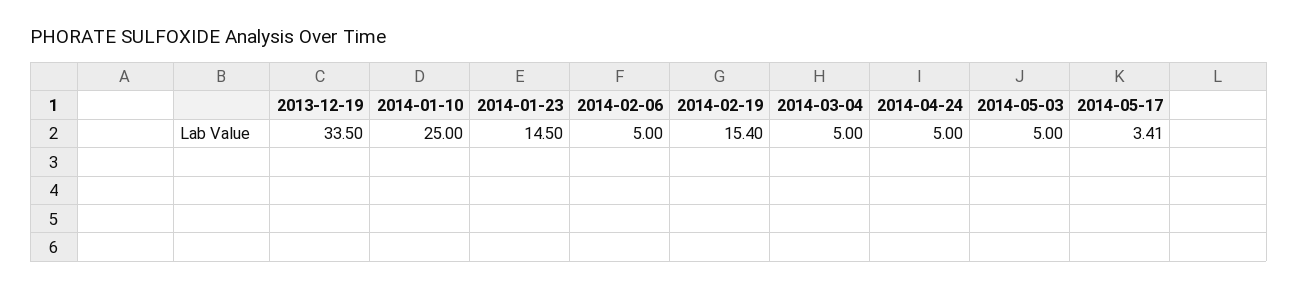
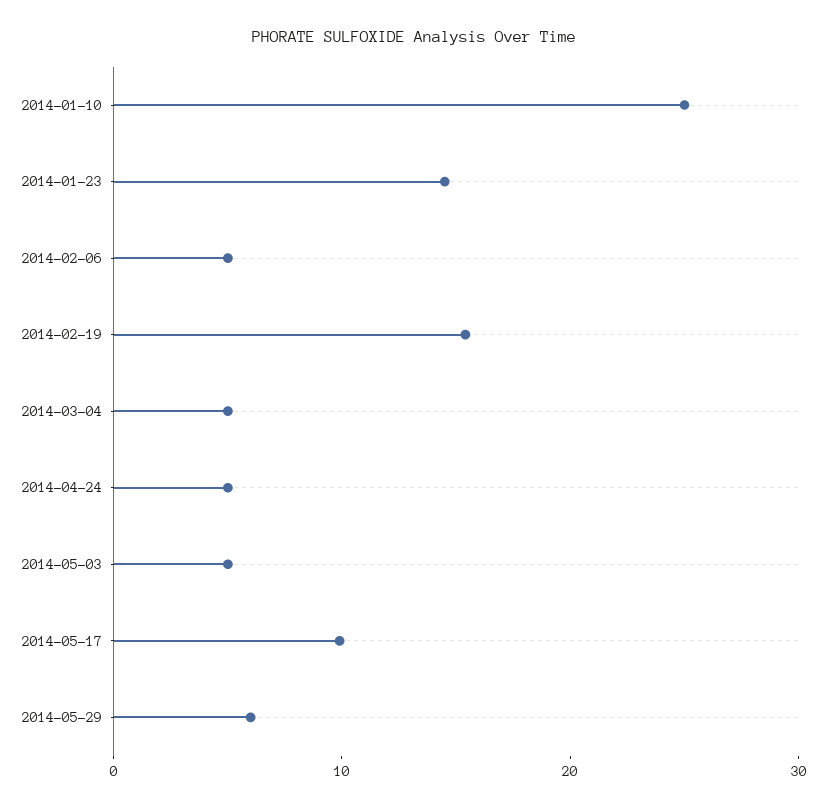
2013-12-19: 33.5 -> none
2014-05-17: 3.41 -> 10
2014-05-29: none -> 6

